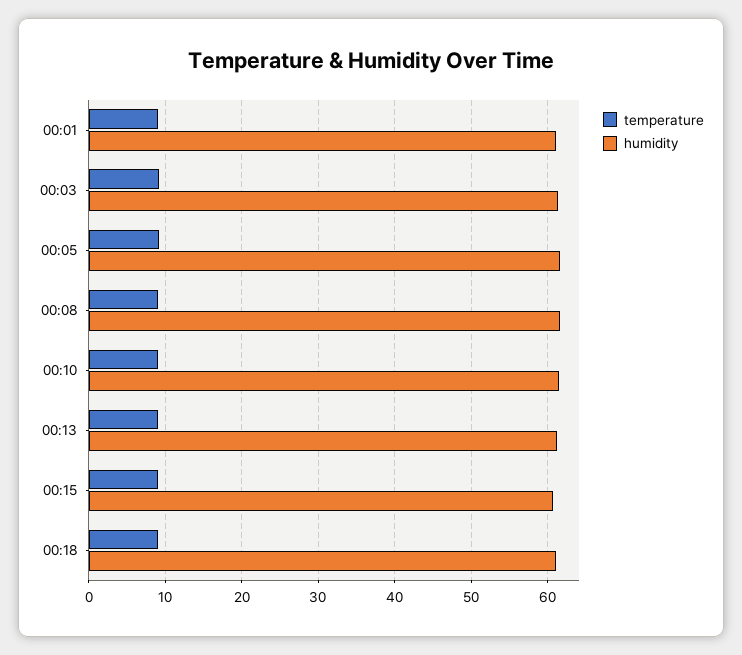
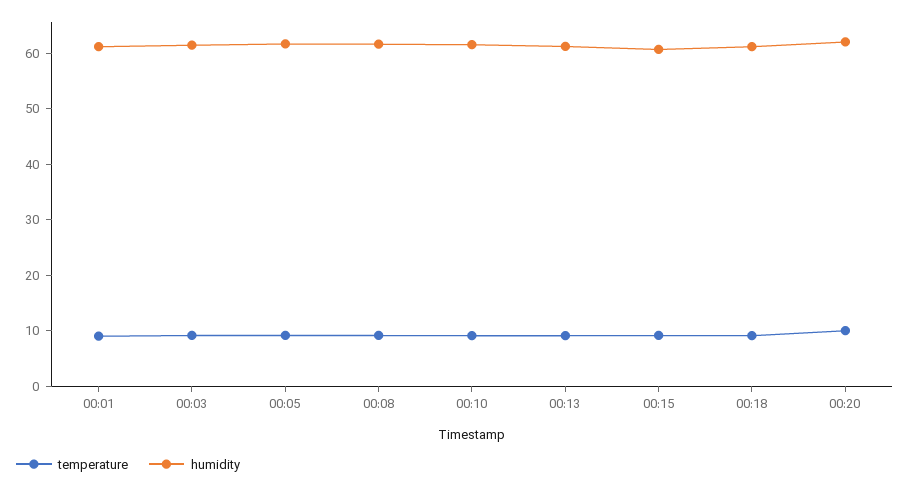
temperature, 00:20: none -> 10
humidity, 00:20: none -> 62

